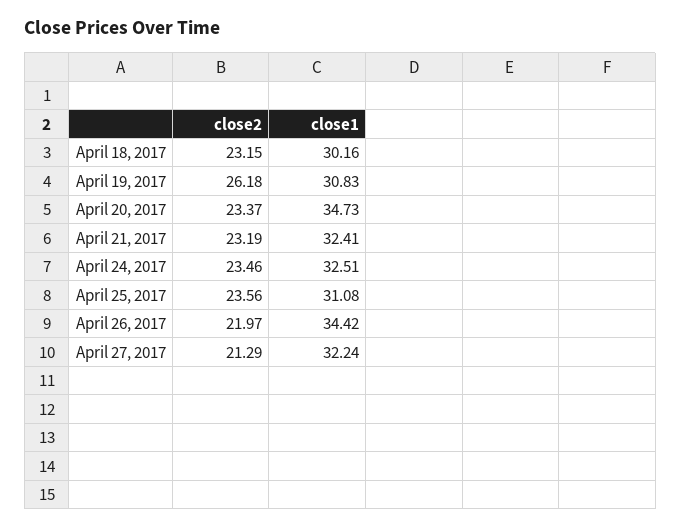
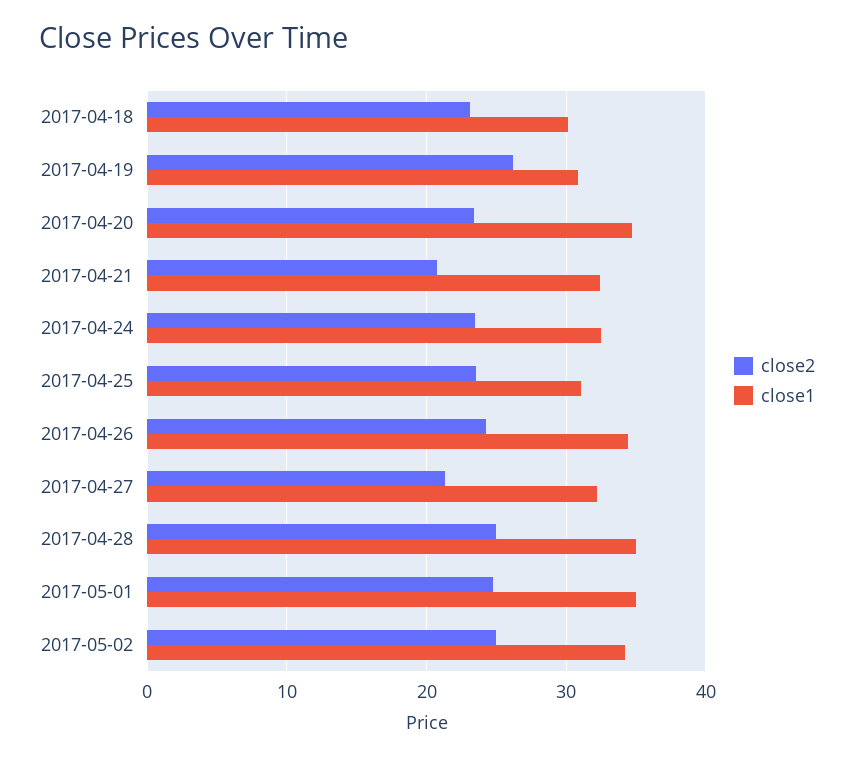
close2, April 21, 2017: 23.19 -> 21
close2, April 26, 2017: 21.97 -> 24
close2, 2017-04-28: none -> 25
close1, 2017-04-28: none -> 35
close2, 2017-05-01: none -> 25
close1, 2017-05-01: none -> 35
close2, 2017-05-02: none -> 25
close1, 2017-05-02: none -> 34

